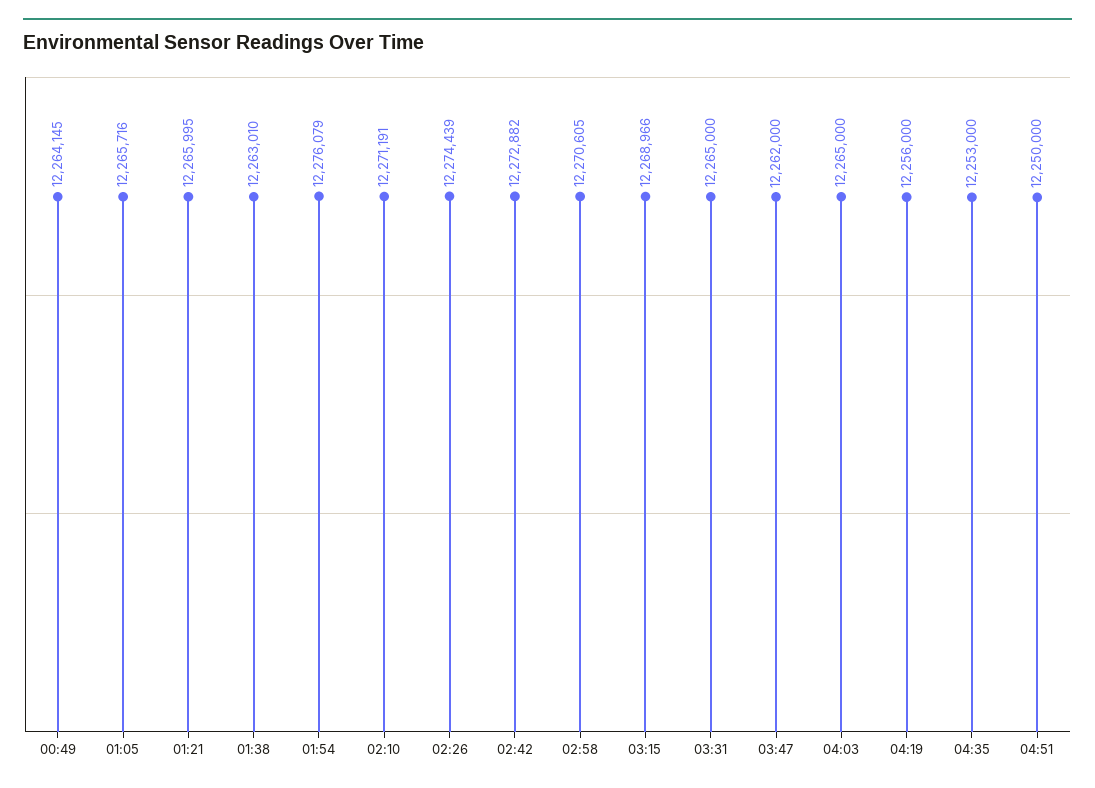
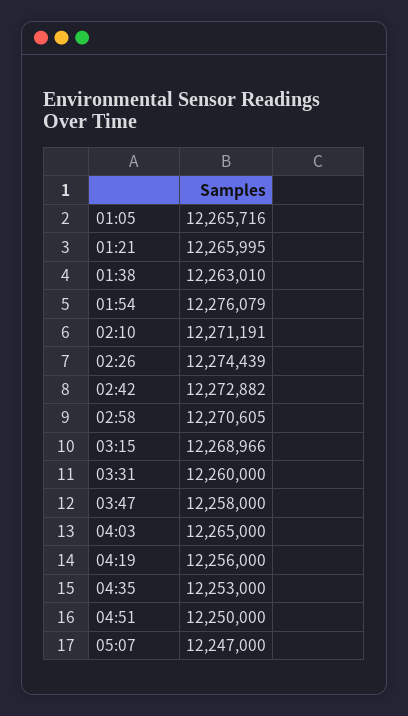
00:49: 12264145 -> none
03:31: 12265000 -> 12260000
03:47: 12262000 -> 12258000
05:07: none -> 12247000

